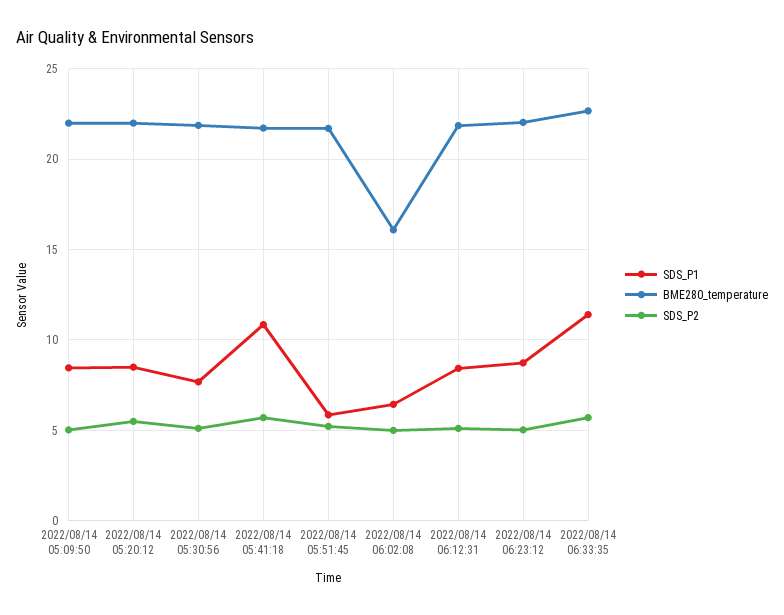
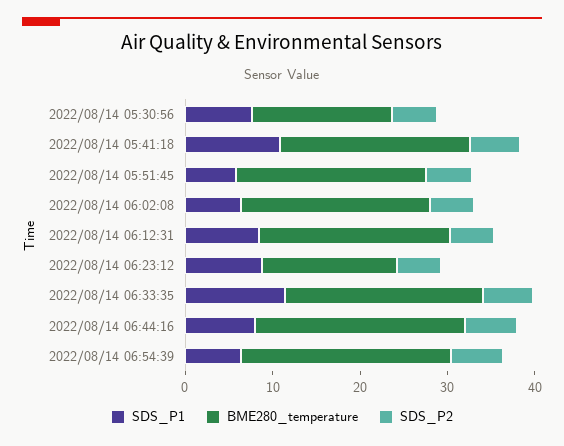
SDS_P1, 2022/08/14 05:09:50: 8.5 -> none
BME280_temperature, 2022/08/14 05:09:50: 22 -> none
SDS_P2, 2022/08/14 05:09:50: 5 -> none
SDS_P1, 2022/08/14 05:20:12: 8.5 -> none
BME280_temperature, 2022/08/14 05:20:12: 22 -> none
SDS_P2, 2022/08/14 05:20:12: 5.5 -> none
BME280_temperature, 2022/08/14 05:30:56: 22 -> 16
BME280_temperature, 2022/08/14 06:02:08: 16 -> 22
BME280_temperature, 2022/08/14 06:23:12: 22 -> 16
SDS_P1, 2022/08/14 06:44:16: none -> 8
BME280_temperature, 2022/08/14 06:44:16: none -> 24
SDS_P2, 2022/08/14 06:44:16: none -> 6
SDS_P1, 2022/08/14 06:54:39: none -> 6
BME280_temperature, 2022/08/14 06:54:39: none -> 24
SDS_P2, 2022/08/14 06:54:39: none -> 6

